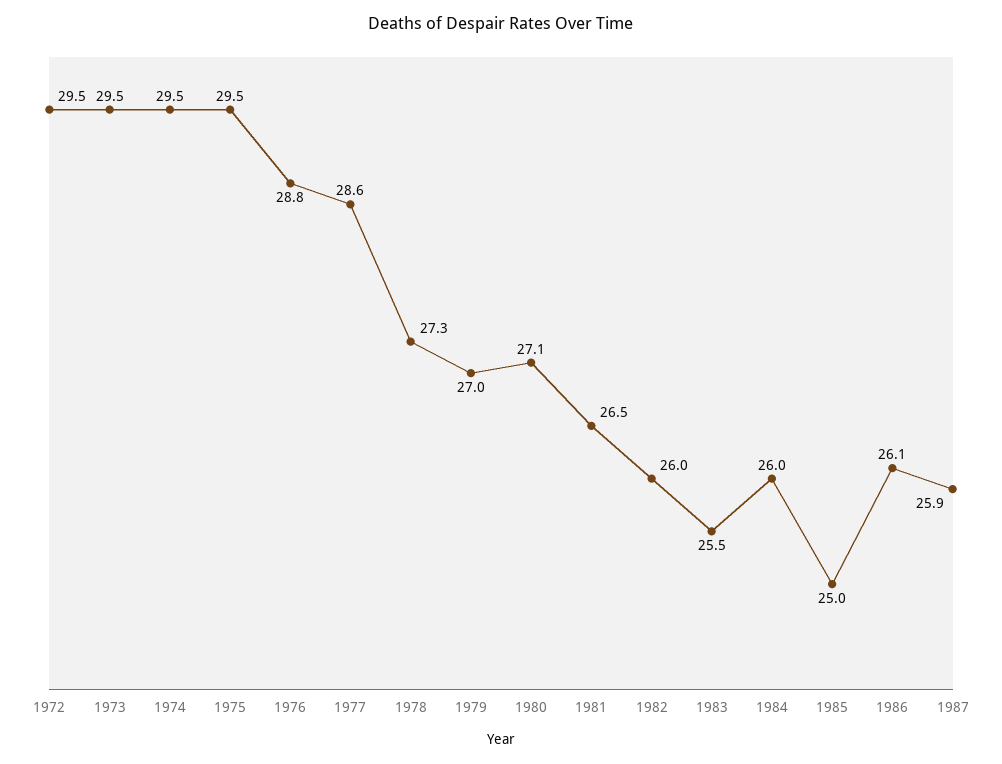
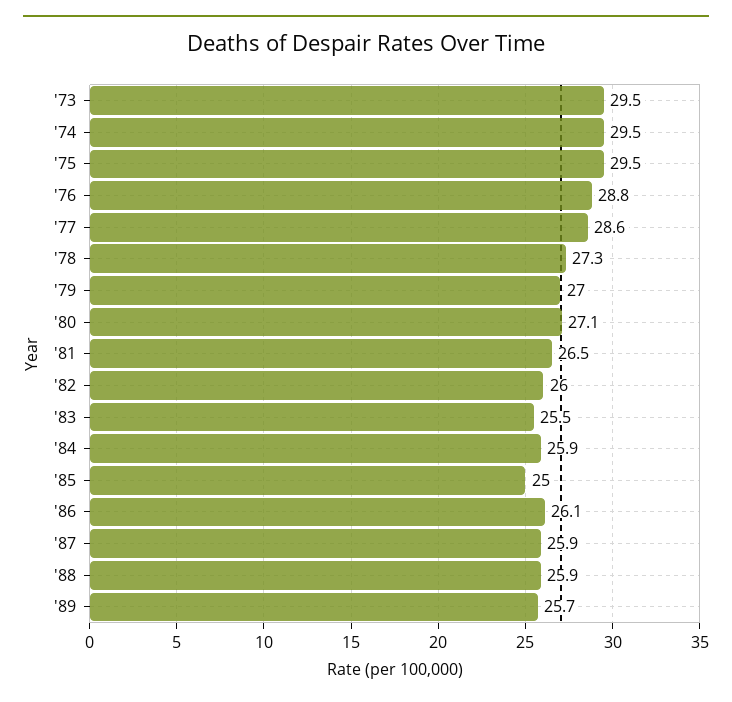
1972: 29.5 -> none
1984: 26 -> 25.9
'88: none -> 25.9
'89: none -> 25.7

